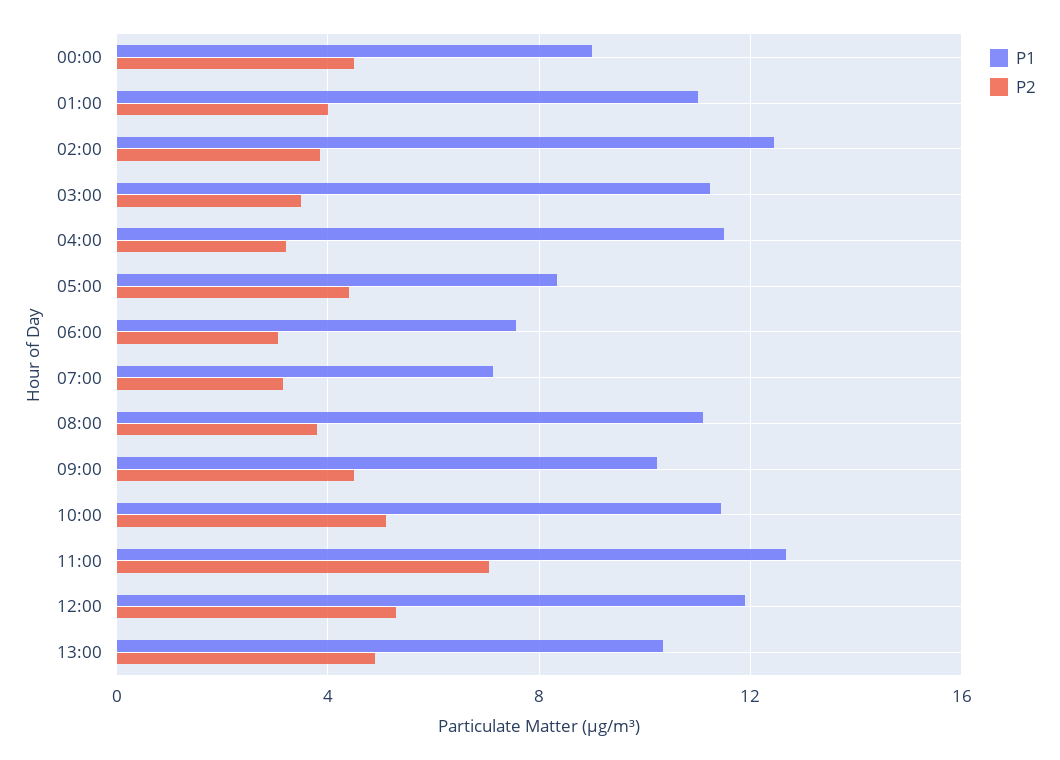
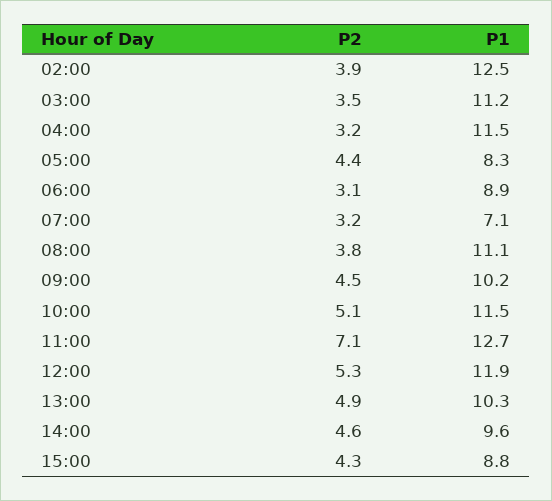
P1, 00:00: 9 -> none
P2, 00:00: 4.5 -> none
P1, 01:00: 11 -> none
P2, 01:00: 4 -> none
P1, 06:00: 7.5 -> 8.9
P2, 14:00: none -> 4.6
P1, 14:00: none -> 9.6
P2, 15:00: none -> 4.3
P1, 15:00: none -> 8.8

